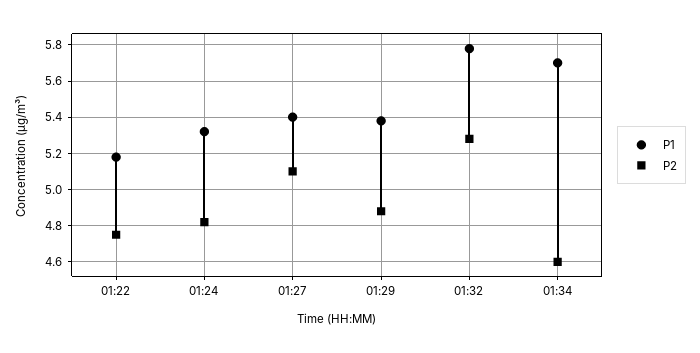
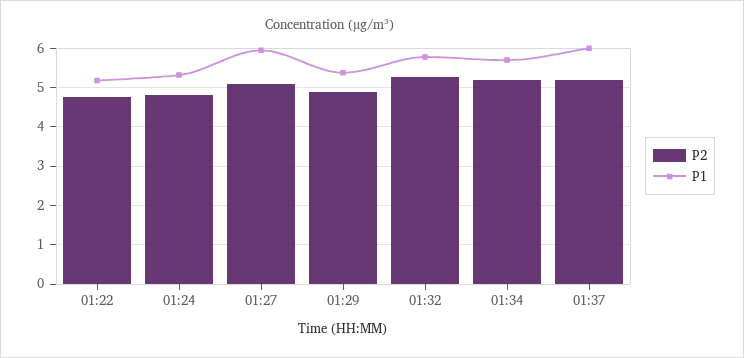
P1, 01:27: 5.4 -> 6
P2, 01:34: 4.6 -> 5.2
P2, 01:37: none -> 5.2
P1, 01:37: none -> 6

